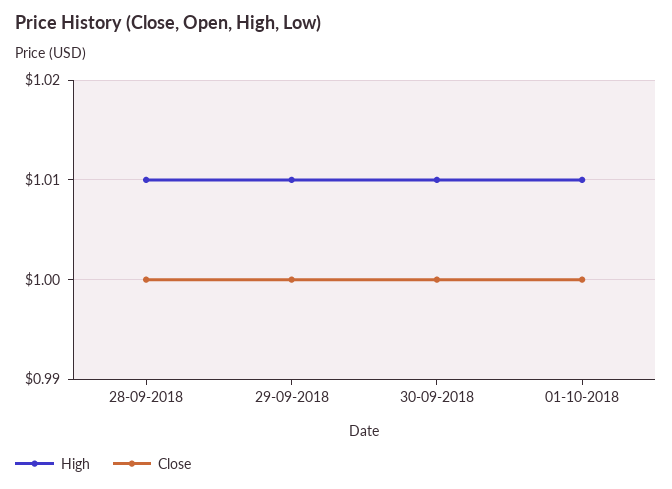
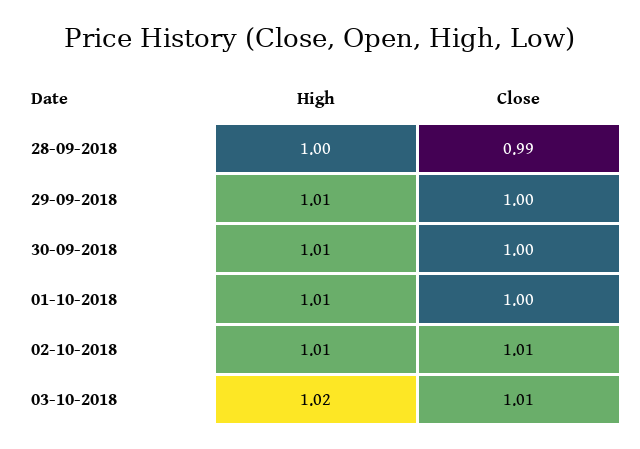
High, 28-09-2018: 1.01 -> 1
Close, 28-09-2018: 1 -> 0.99
High, 02-10-2018: none -> 1.01
Close, 02-10-2018: none -> 1.01
High, 03-10-2018: none -> 1.02
Close, 03-10-2018: none -> 1.01

